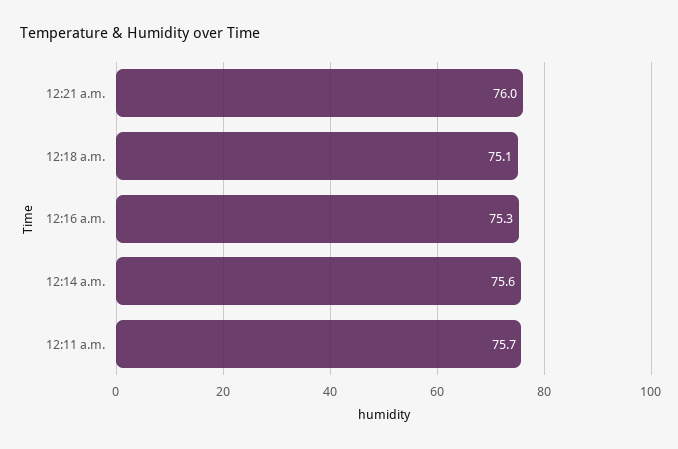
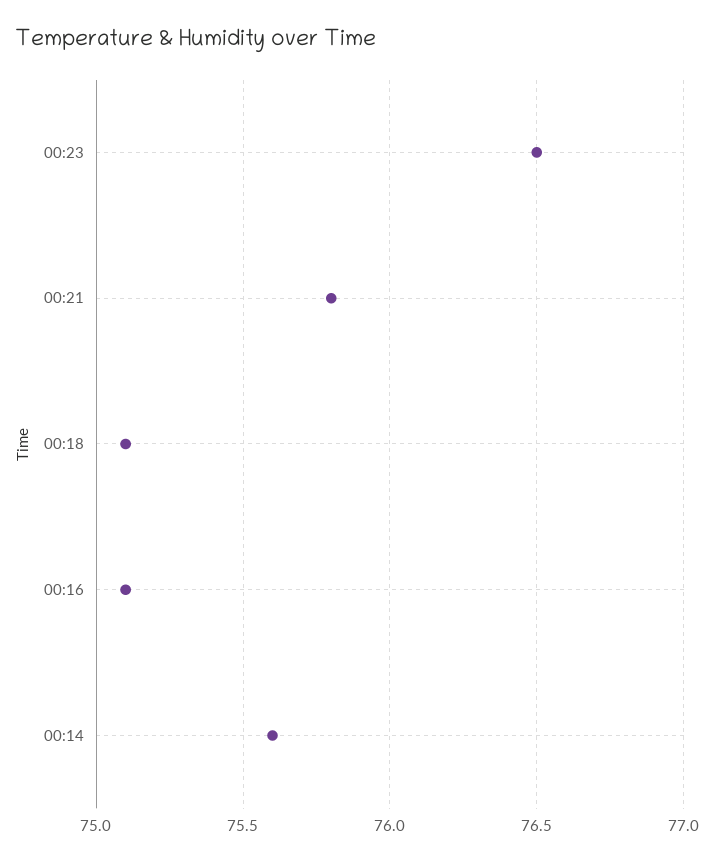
12:21 a.m.: 76 -> 75.8
12:16 a.m.: 75.3 -> 75.1
12:11 a.m.: 75.7 -> none
00:23: none -> 76.5

